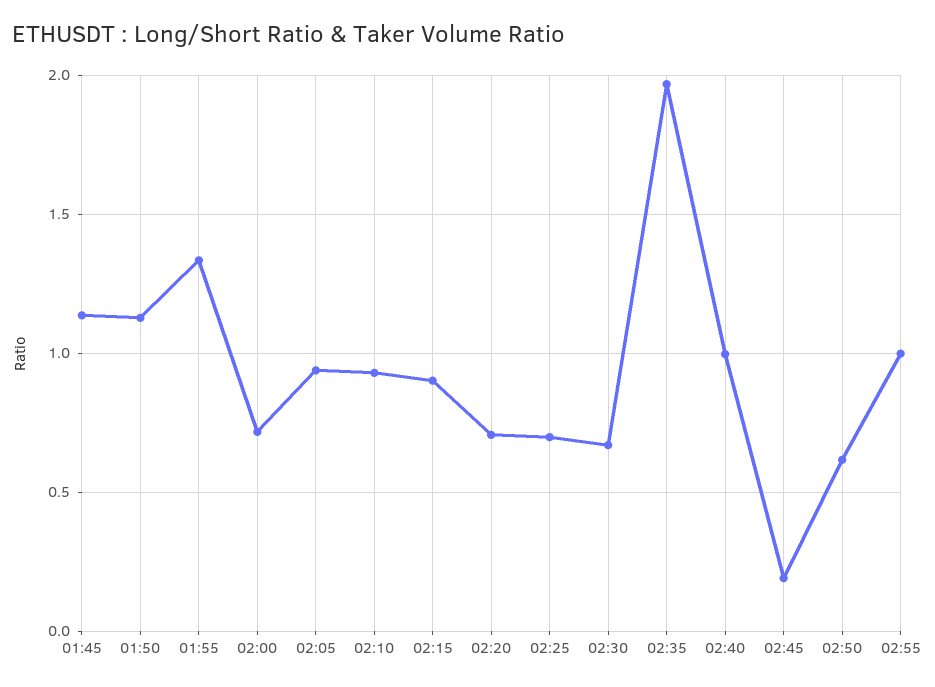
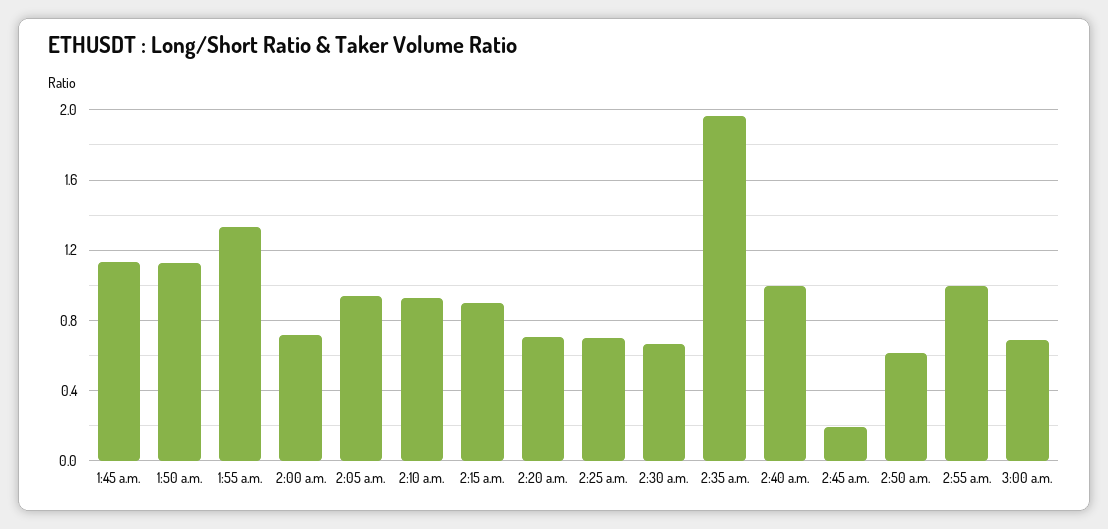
3:00 a.m.: none -> 0.7

